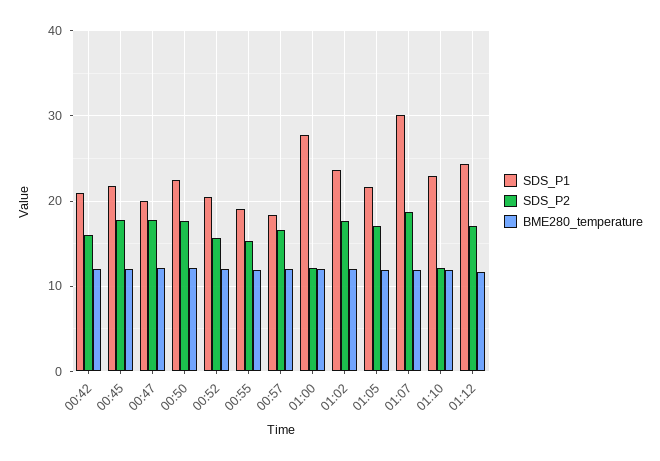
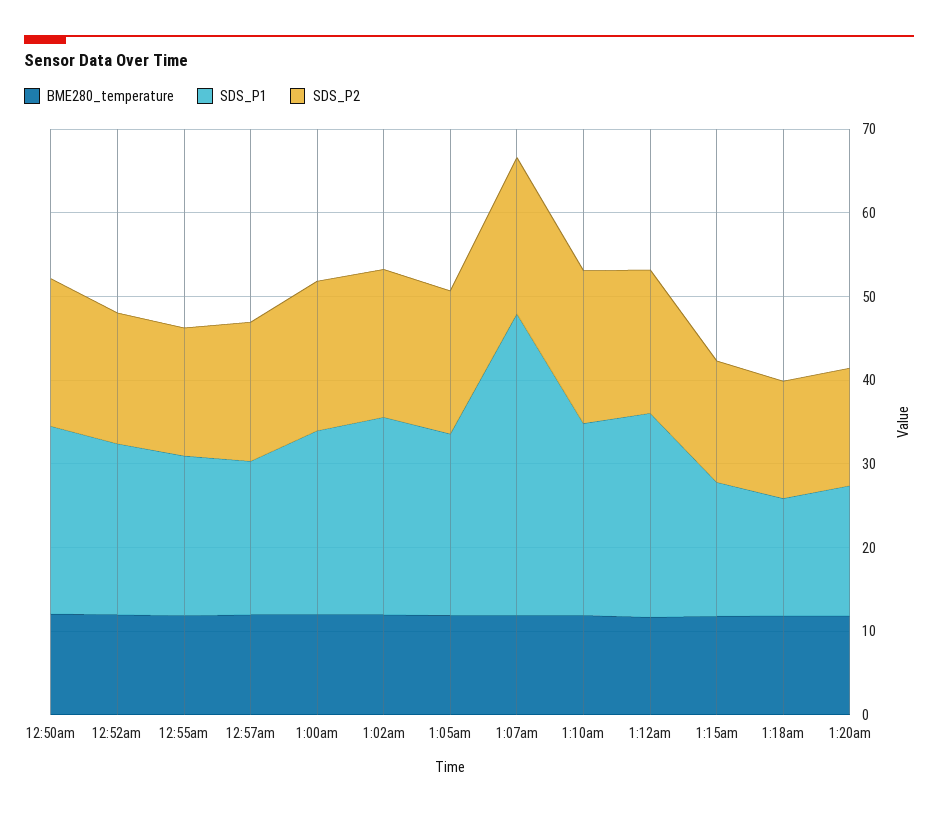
SDS_P1, 00:42: 21 -> none
SDS_P2, 00:42: 16 -> none
BME280_temperature, 00:42: 12 -> none
SDS_P1, 00:45: 22 -> none
SDS_P2, 00:45: 18 -> none
BME280_temperature, 00:45: 12 -> none
SDS_P1, 00:47: 20 -> none
SDS_P2, 00:47: 18 -> none
BME280_temperature, 00:47: 12 -> none
SDS_P1, 01:00: 28 -> 22
SDS_P2, 01:00: 12 -> 18
SDS_P1, 01:07: 30 -> 36
SDS_P2, 01:10: 12 -> 18
BME280_temperature, 1:15am: none -> 12
SDS_P1, 1:15am: none -> 16
SDS_P2, 1:15am: none -> 14
BME280_temperature, 1:18am: none -> 12
SDS_P1, 1:18am: none -> 14
SDS_P2, 1:18am: none -> 14
BME280_temperature, 1:20am: none -> 12
SDS_P1, 1:20am: none -> 16
SDS_P2, 1:20am: none -> 14

